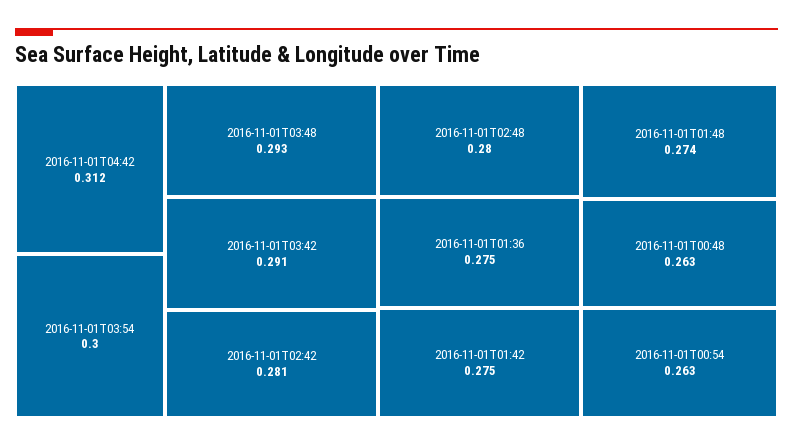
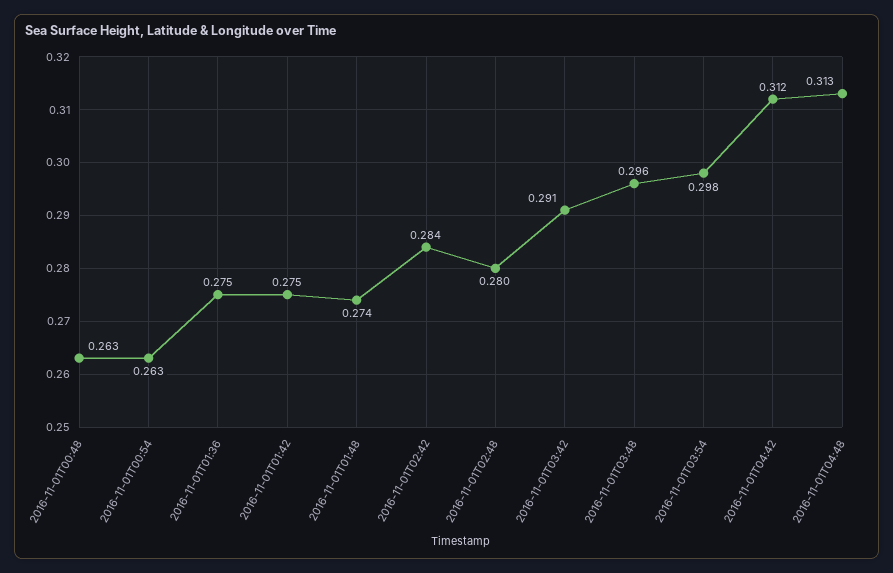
2016-11-01T03:54: 0.3 -> 0.298
2016-11-01T03:48: 0.293 -> 0.296
2016-11-01T02:42: 0.281 -> 0.284
2016-11-01T04:48: none -> 0.313

